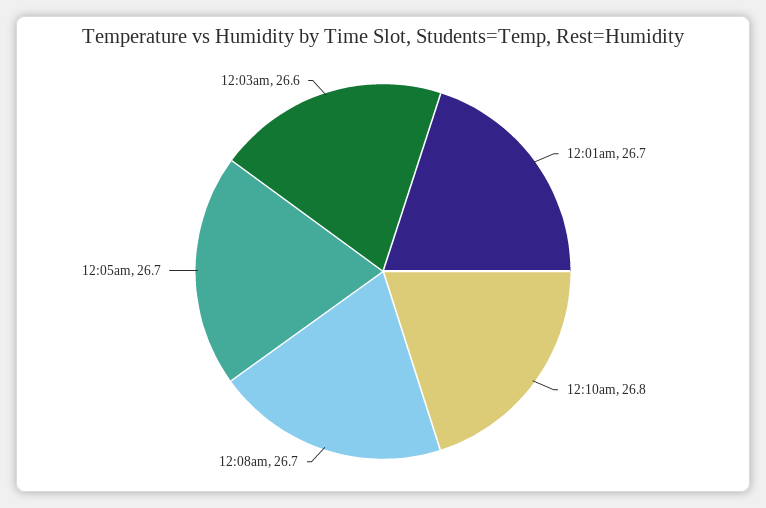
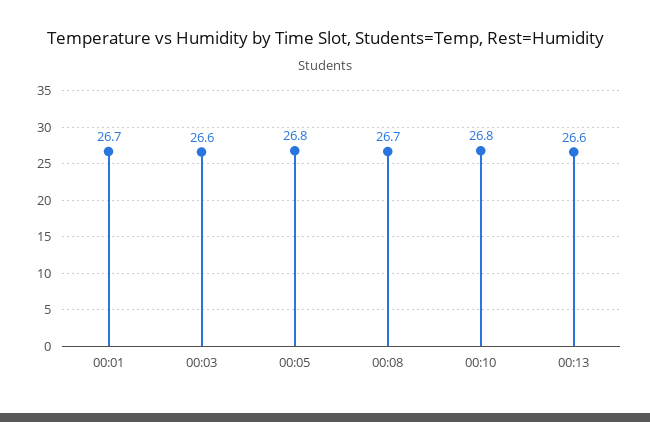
12:05am: 26.7 -> 26.8
00:13: none -> 26.6

